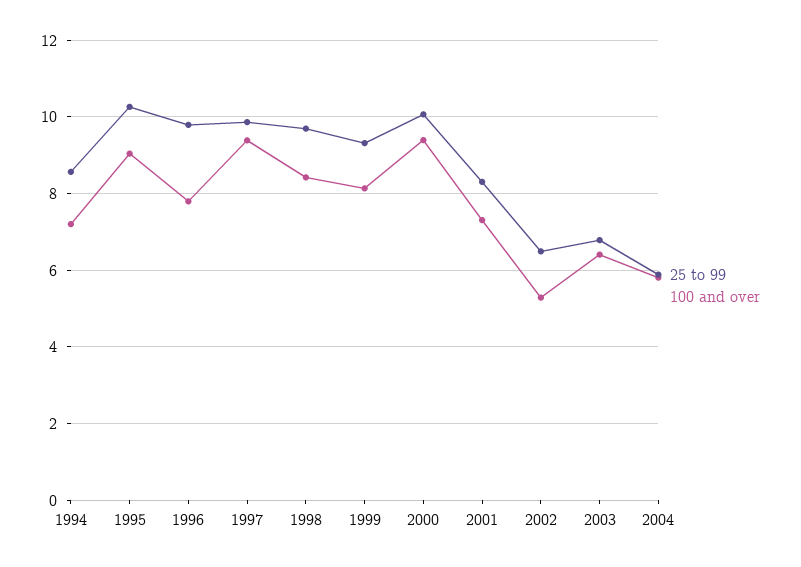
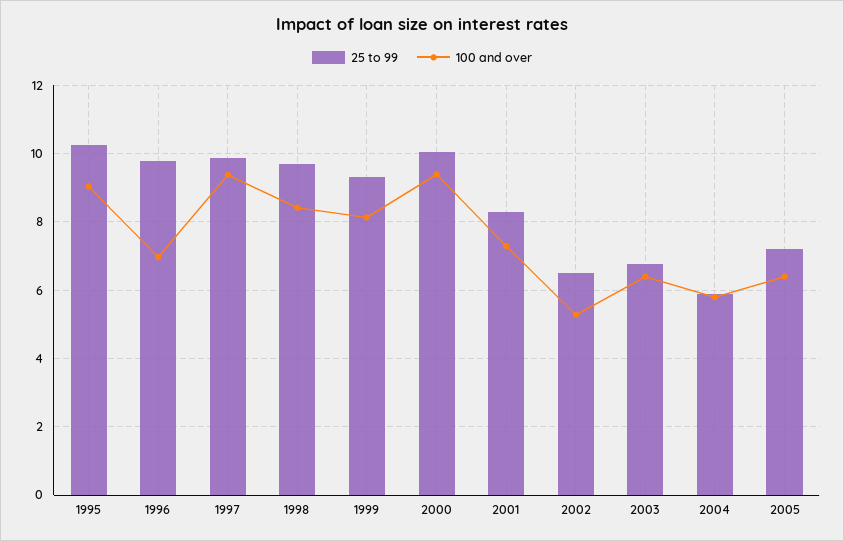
25 to 99, 1994: 8.6 -> none
100 and over, 1994: 7.2 -> none
100 and over, 1996: 7.8 -> 7
25 to 99, 2005: none -> 7.2
100 and over, 2005: none -> 6.4

